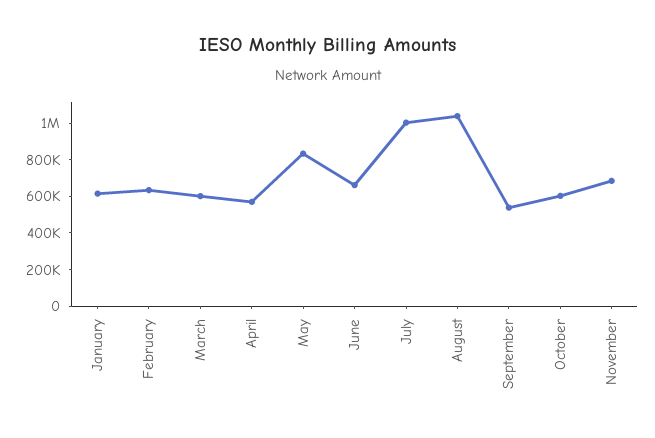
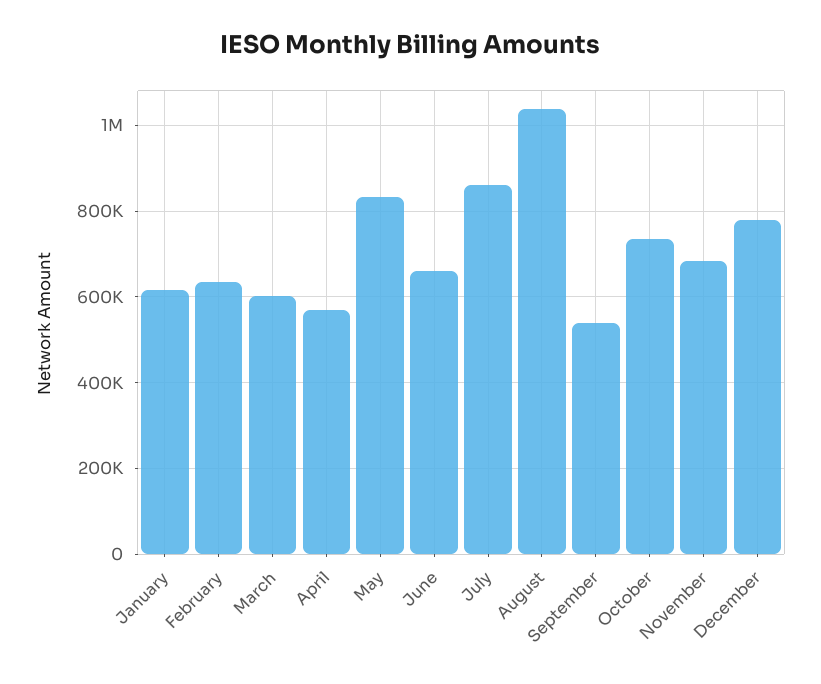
July: 1000000 -> 860000
October: 600000 -> 740000
December: none -> 780000

